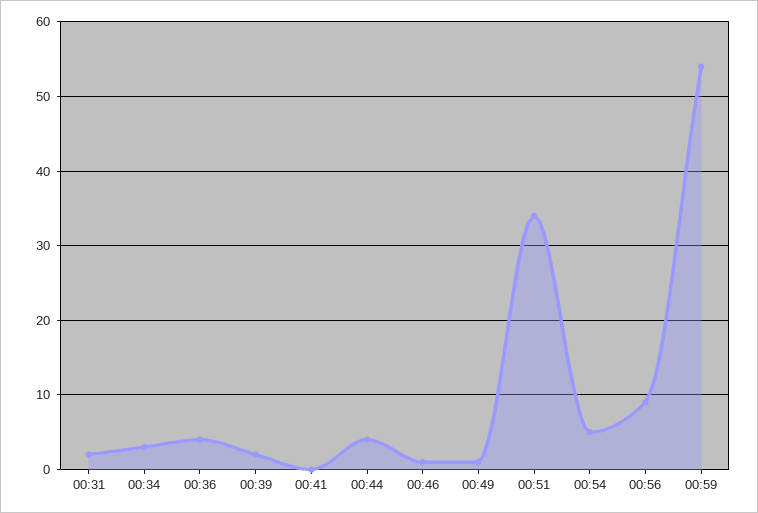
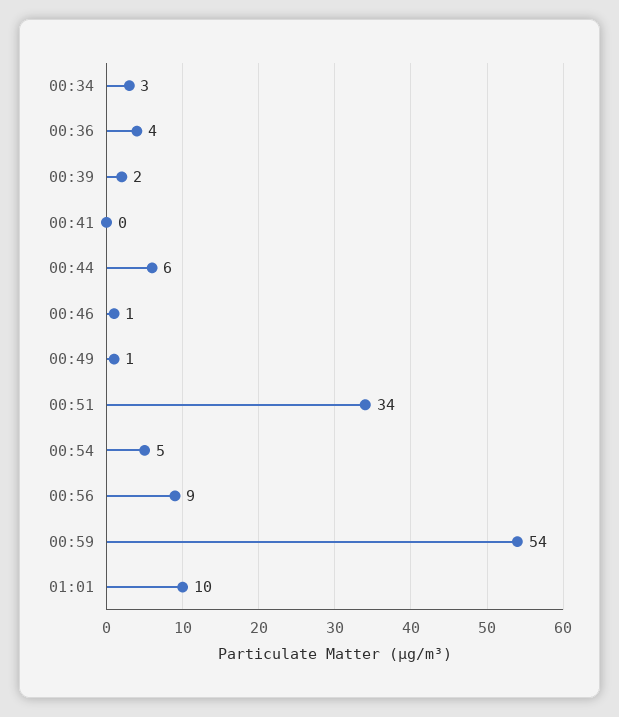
00:31: 2 -> none
00:44: 4 -> 6
01:01: none -> 10

